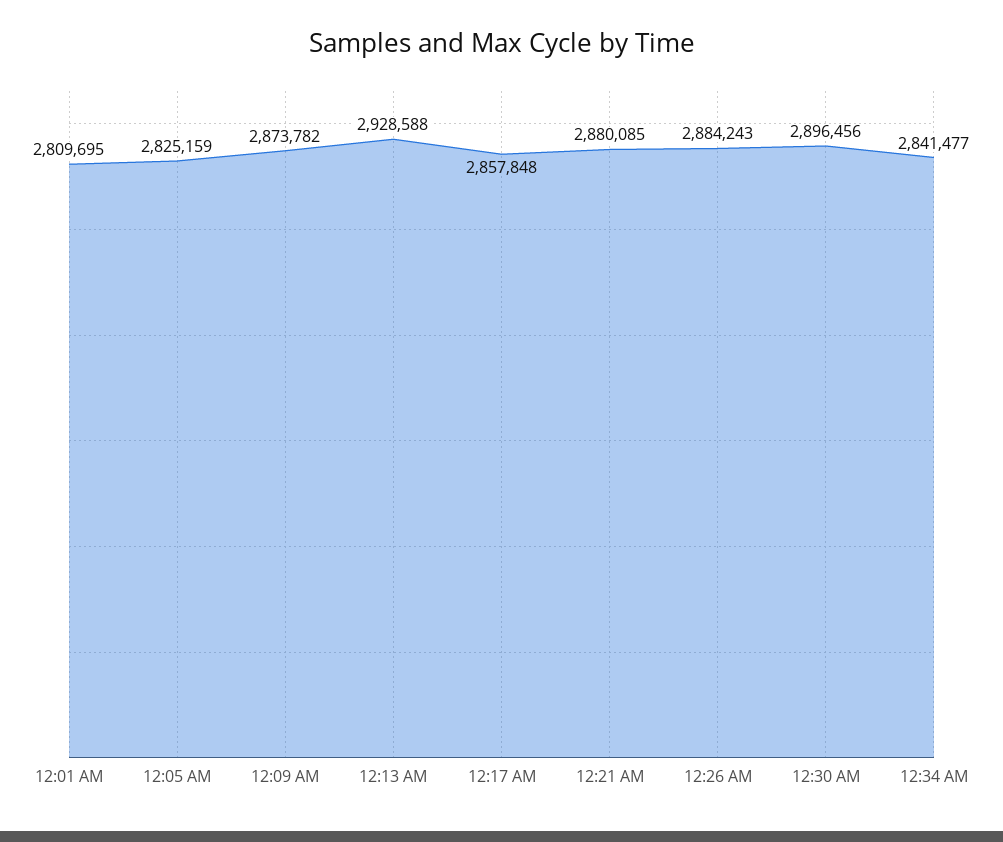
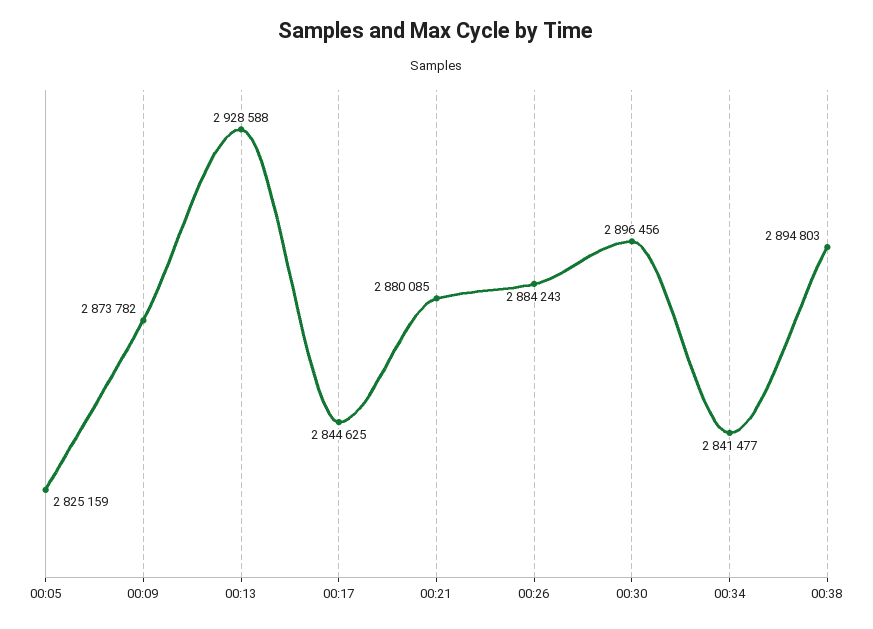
12:01 AM: 2809695 -> none
12:17 AM: 2857848 -> 2844625
00:38: none -> 2894803

